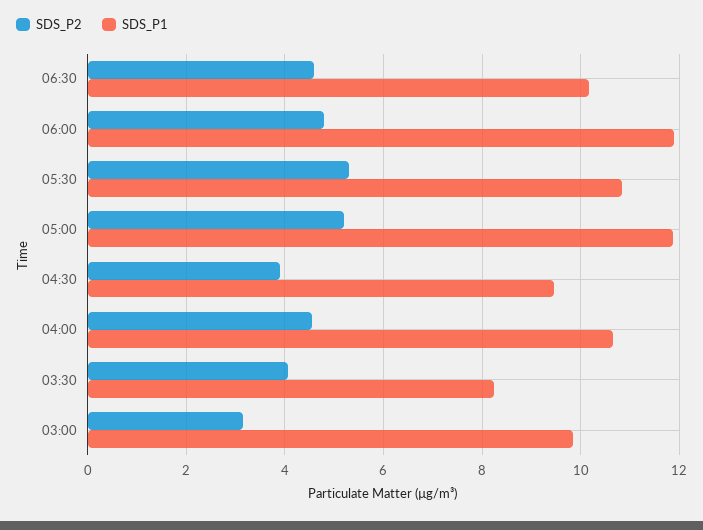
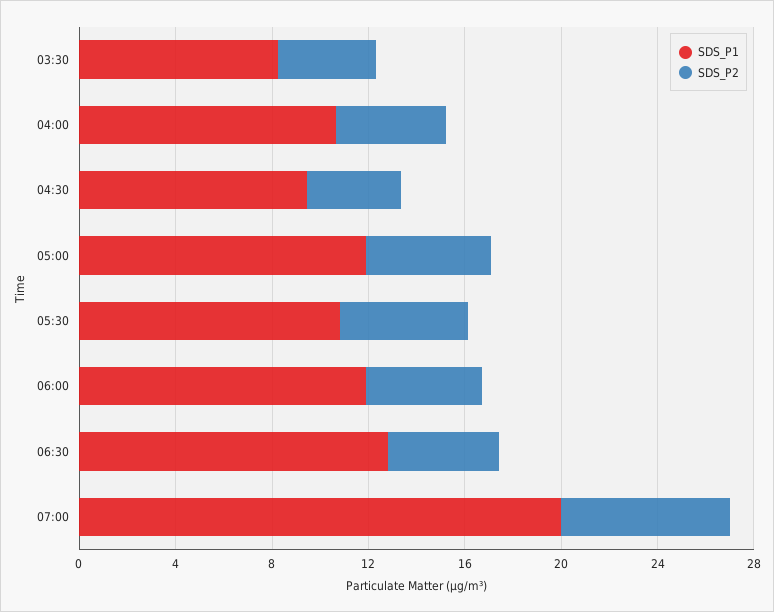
SDS_P1, 06:30: 10.2 -> 13
SDS_P2, 03:00: 3.2 -> none
SDS_P1, 03:00: 9.8 -> none
SDS_P1, 07:00: none -> 20
SDS_P2, 07:00: none -> 7

